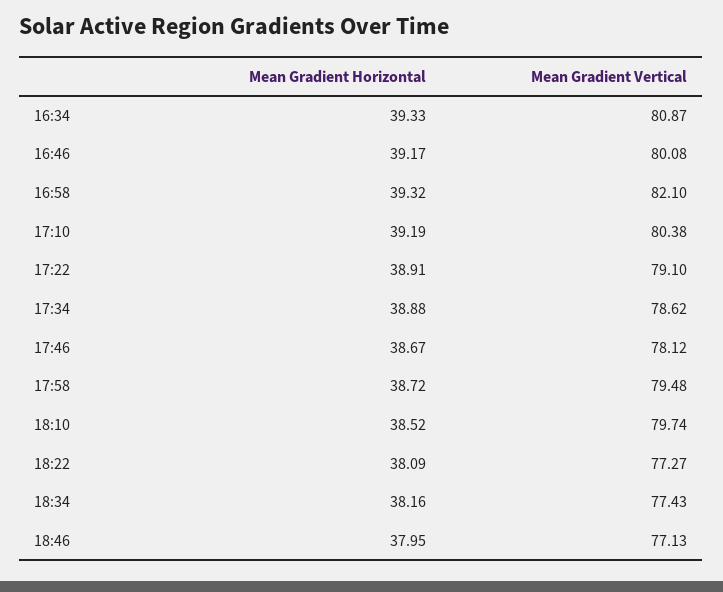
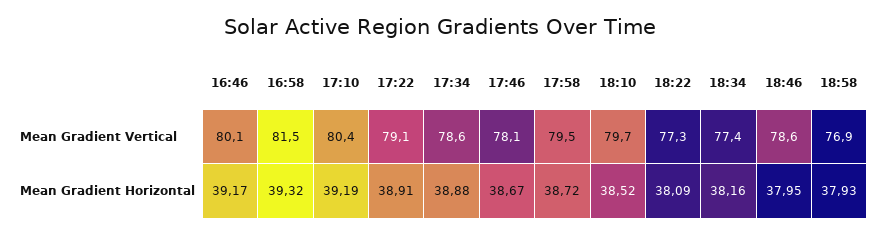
Mean Gradient Horizontal, 16:34: 39.33 -> none
Mean Gradient Vertical, 16:34: 80.87 -> none
Mean Gradient Vertical, 16:58: 82.1 -> 81.5
Mean Gradient Vertical, 18:46: 77.13 -> 78.6
Mean Gradient Vertical, 18:58: none -> 76.9
Mean Gradient Horizontal, 18:58: none -> 37.93

